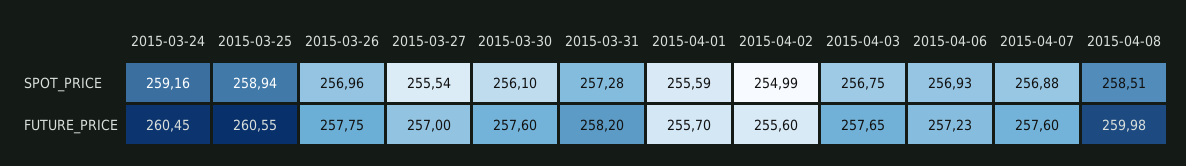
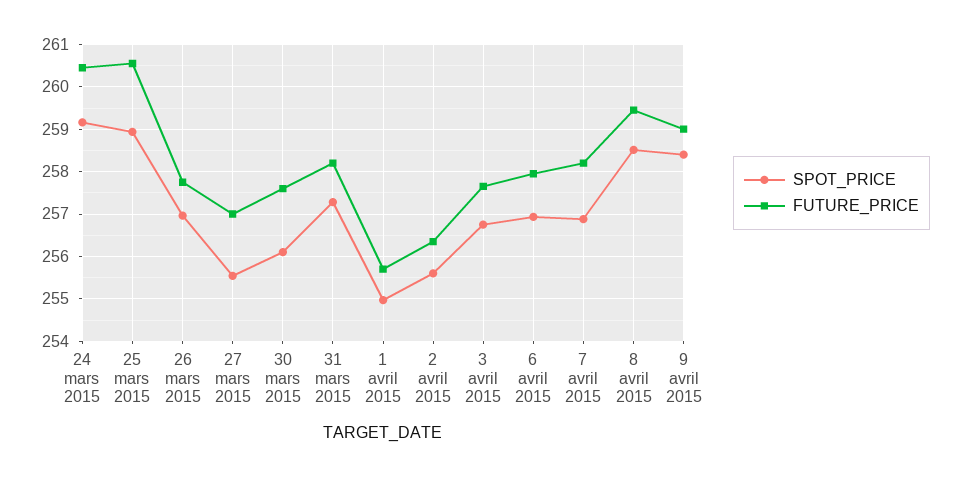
SPOT_PRICE, 2015-04-01: 255.59 -> 255
SPOT_PRICE, 2015-04-02: 254.99 -> 255.6
FUTURE_PRICE, 2015-04-02: 255.6 -> 256.4
FUTURE_PRICE, 2015-04-06: 257.23 -> 258
FUTURE_PRICE, 2015-04-07: 257.6 -> 258.2
FUTURE_PRICE, 2015-04-08: 259.98 -> 259.4
SPOT_PRICE, 9 avril 2015: none -> 258.4
FUTURE_PRICE, 9 avril 2015: none -> 259

